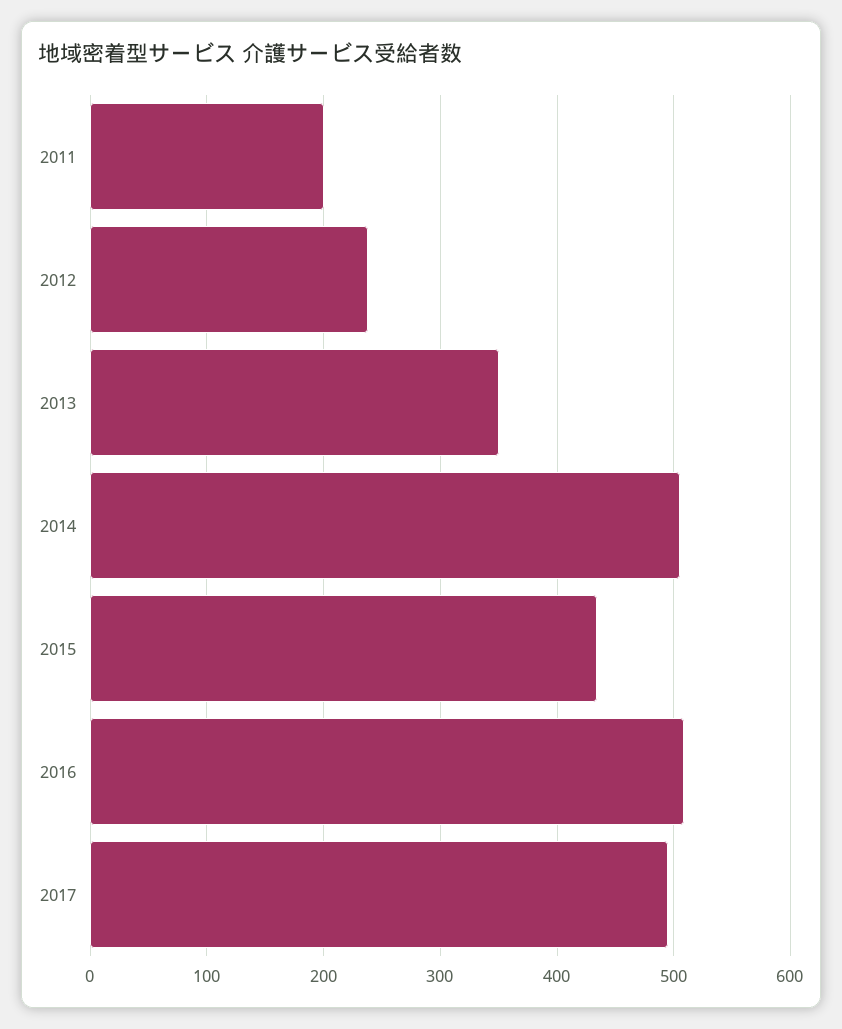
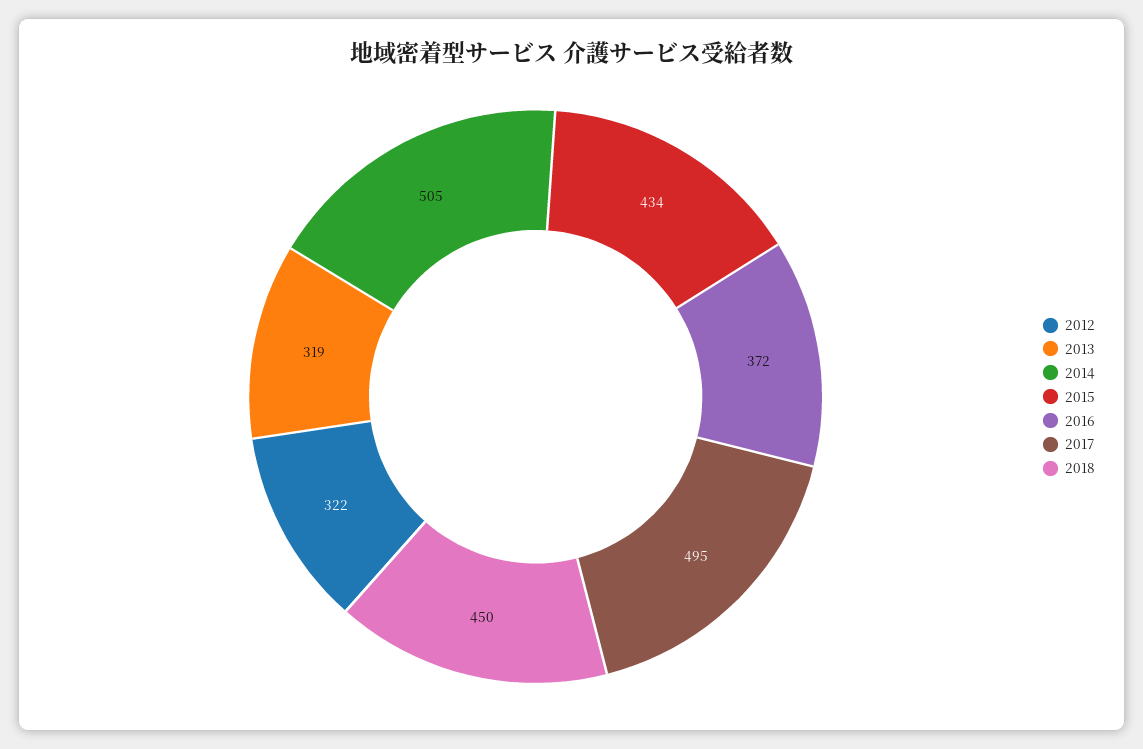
2011: 200 -> none
2012: 240 -> 322
2013: 350 -> 319
2016: 510 -> 372
2018: none -> 450

